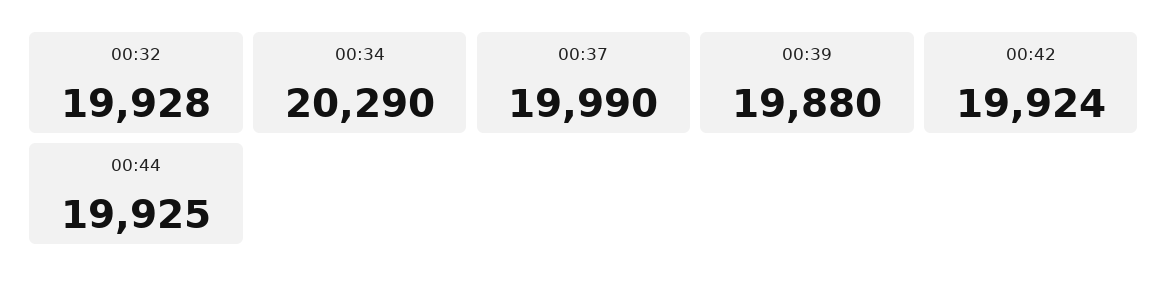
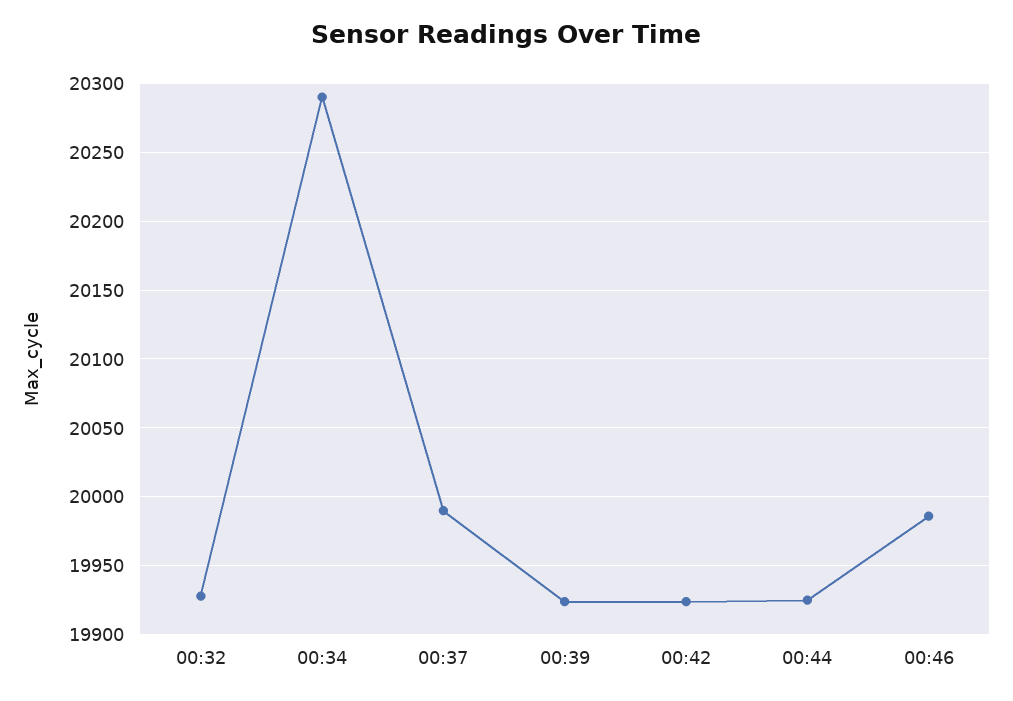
00:39: 19880 -> 19925
00:46: none -> 19985

